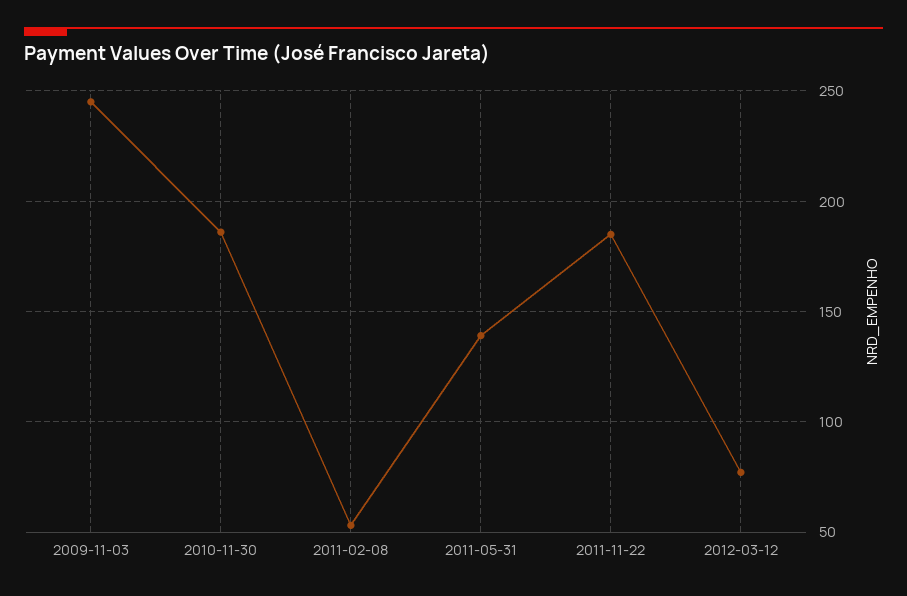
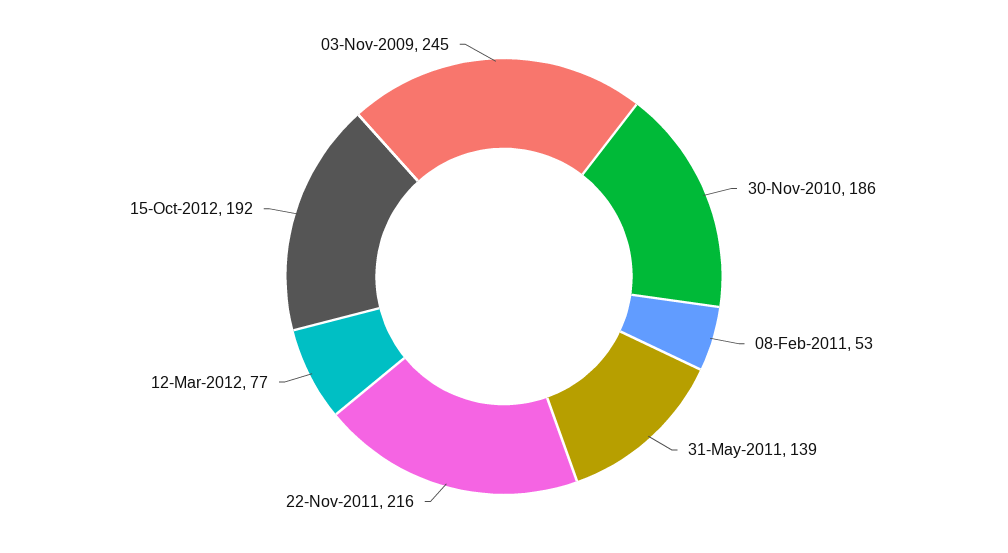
2011-11-22: 185 -> 216
15-Oct-2012: none -> 192

